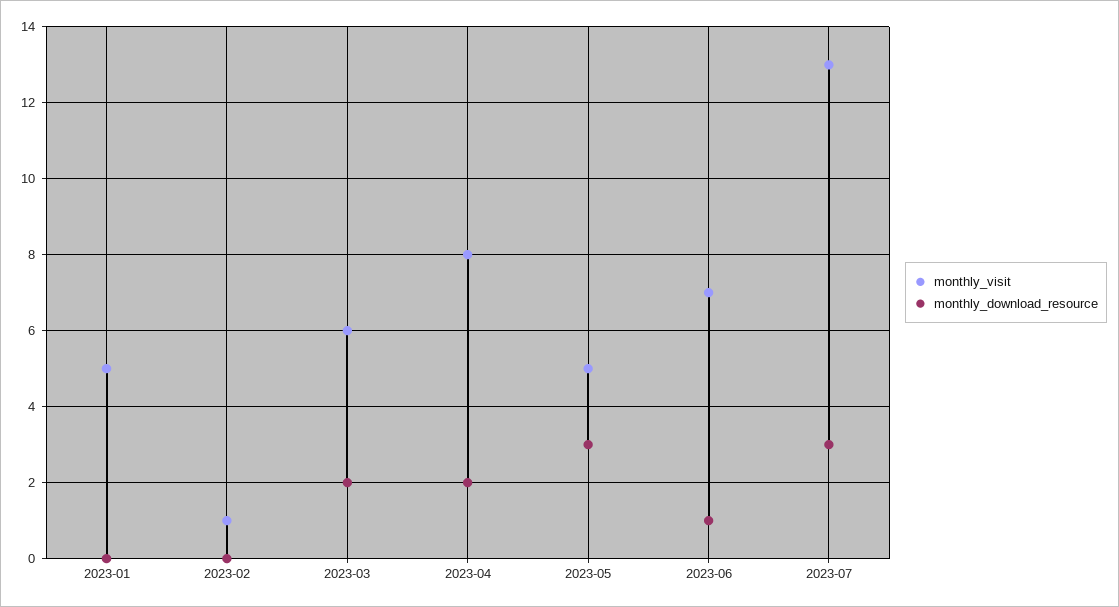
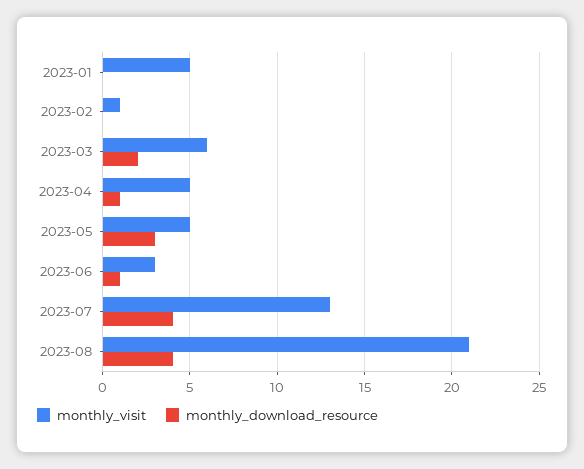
monthly_visit, 2023-04: 8 -> 5
monthly_download_resource, 2023-04: 2 -> 1
monthly_visit, 2023-06: 7 -> 3
monthly_download_resource, 2023-07: 3 -> 4
monthly_visit, 2023-08: none -> 21
monthly_download_resource, 2023-08: none -> 4

